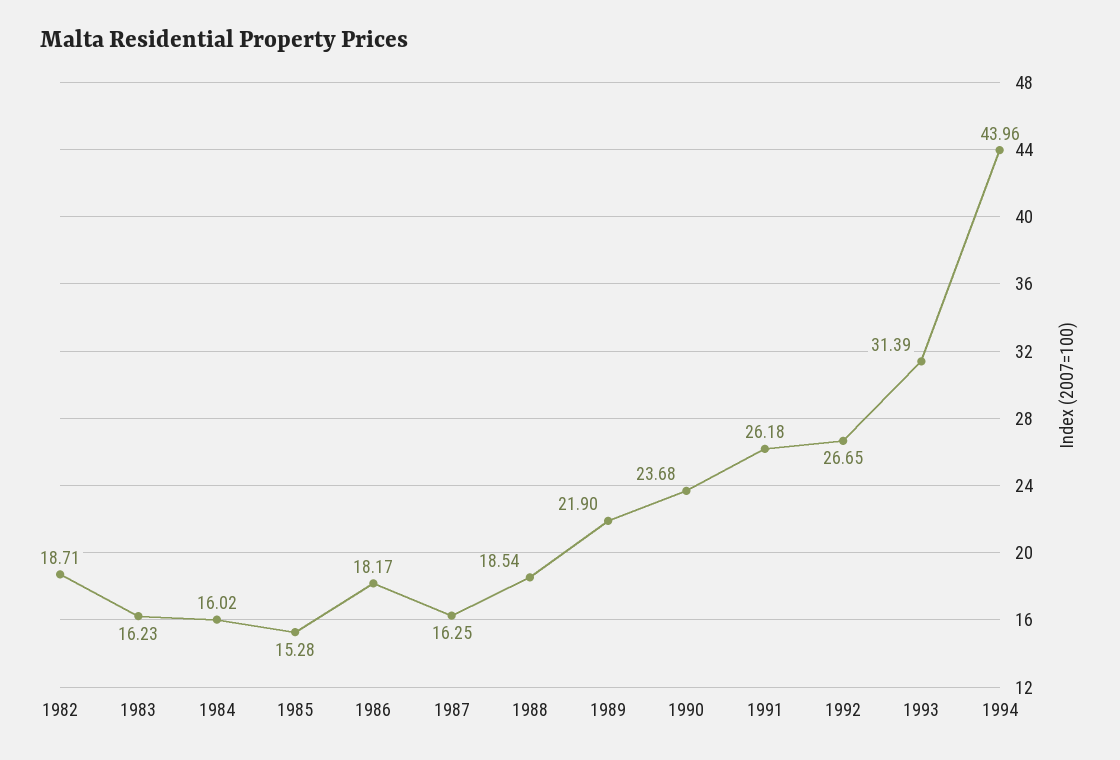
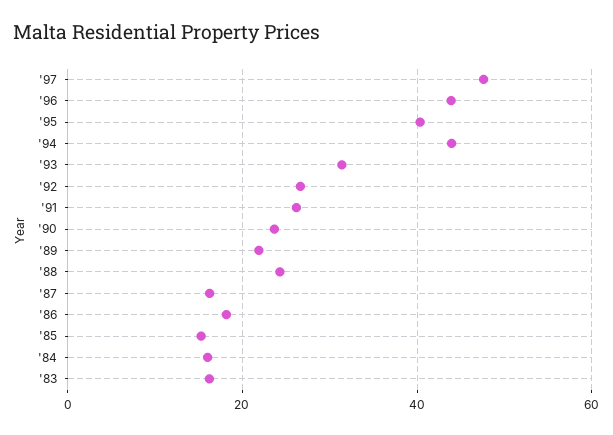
1982: 18.71 -> none
1988: 18.54 -> 24
'97: none -> 48
'96: none -> 44
'95: none -> 40

